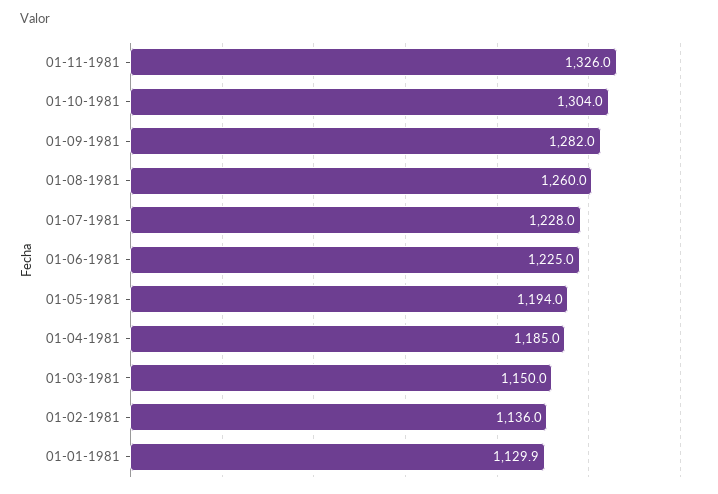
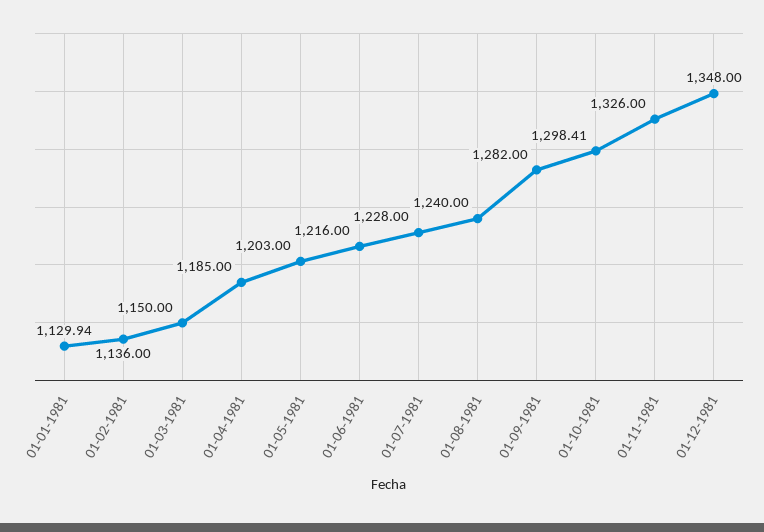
01-10-1981: 1304 -> 1298.41
01-08-1981: 1260 -> 1240
01-06-1981: 1225 -> 1216
01-05-1981: 1194 -> 1203
01-12-1981: none -> 1348

